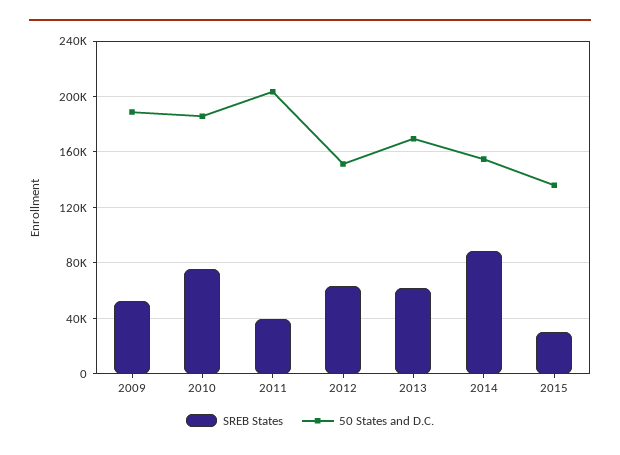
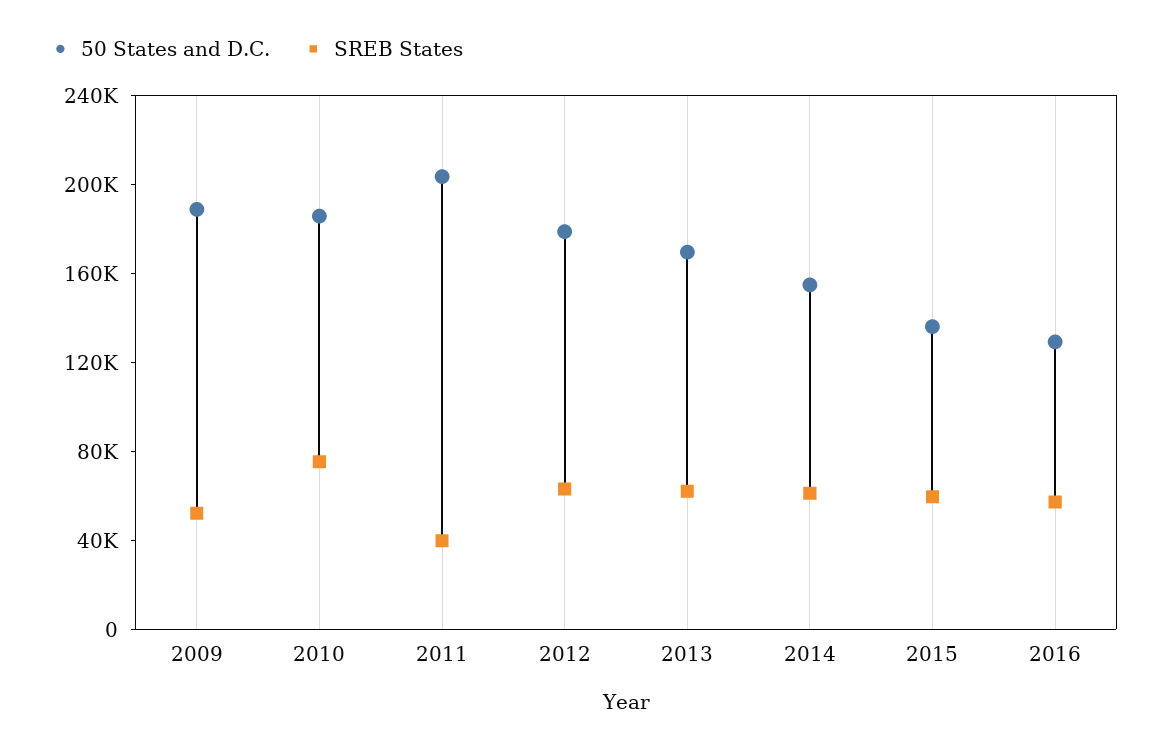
50 States and D.C., 2012: 150000 -> 180000
SREB States, 2014: 90000 -> 60000
SREB States, 2015: 30000 -> 60000
50 States and D.C., 2016: none -> 130000
SREB States, 2016: none -> 60000

